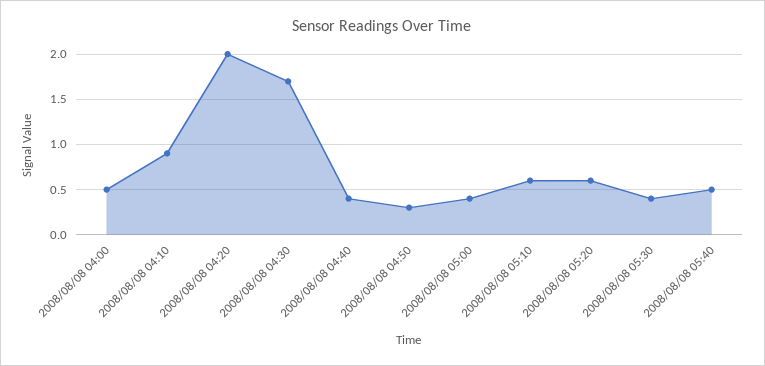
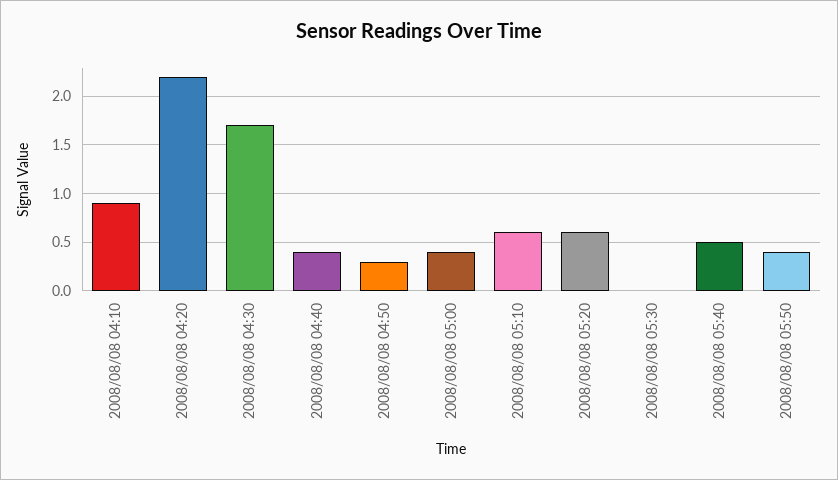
2008/08/08 04:00: 0.5 -> none
2008/08/08 04:20: 2 -> 2.2
2008/08/08 05:30: 0.4 -> 0
2008/08/08 05:50: none -> 0.4

